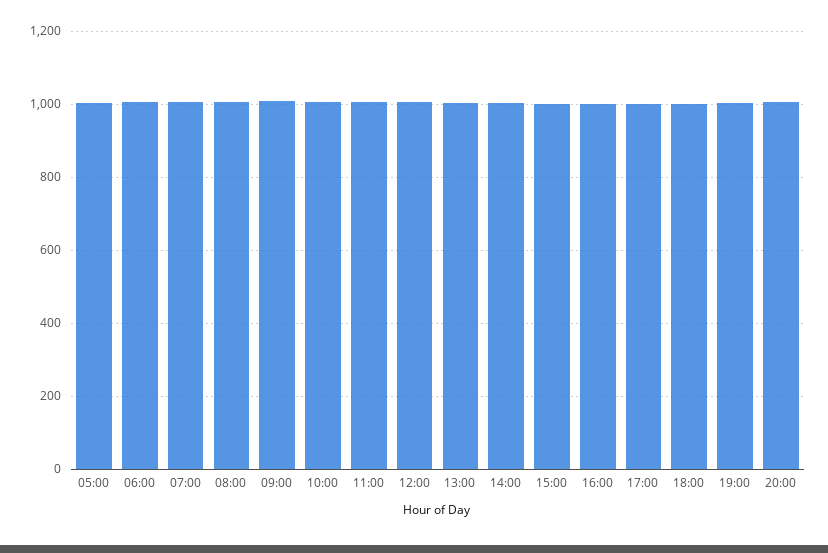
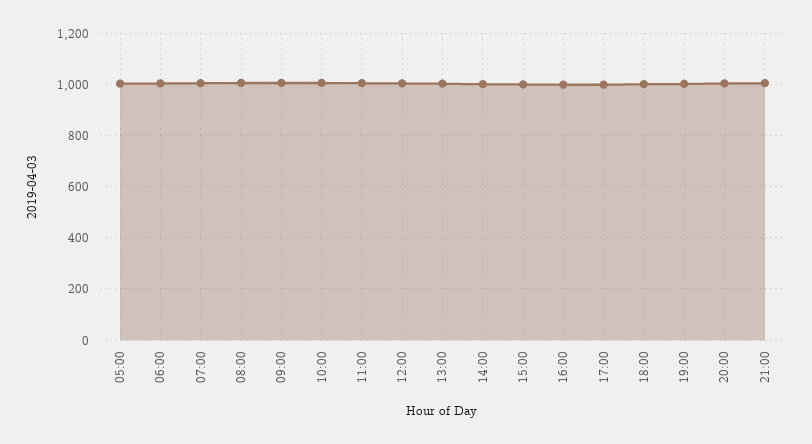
21:00: none -> 1000

